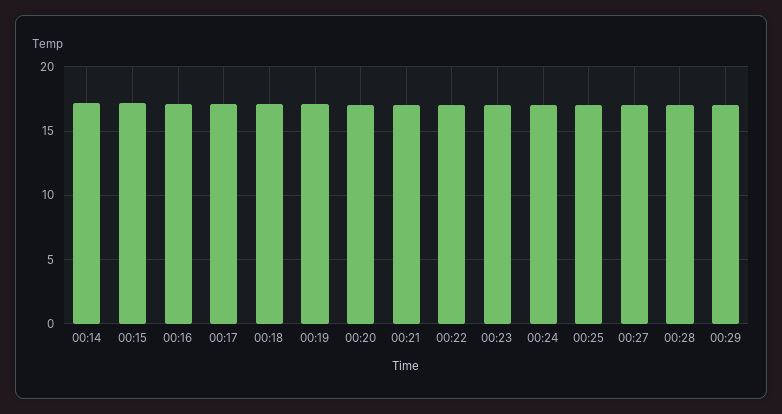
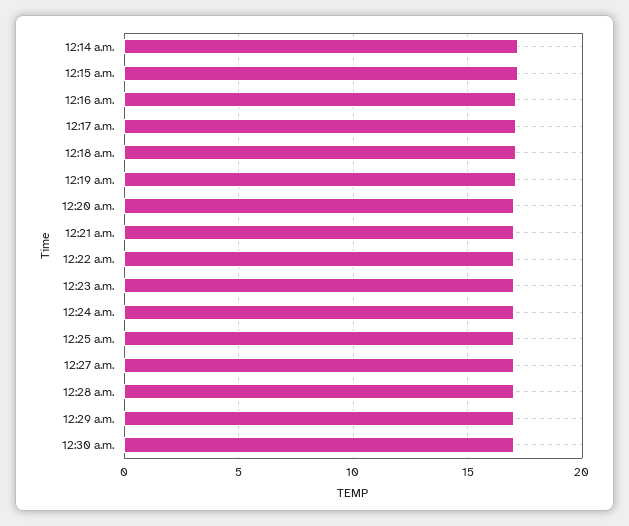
12:30 a.m.: none -> 17

